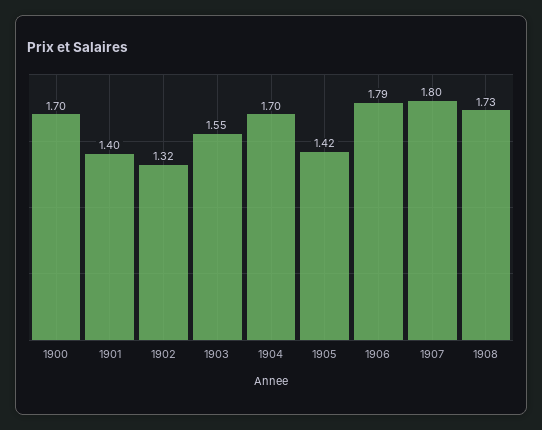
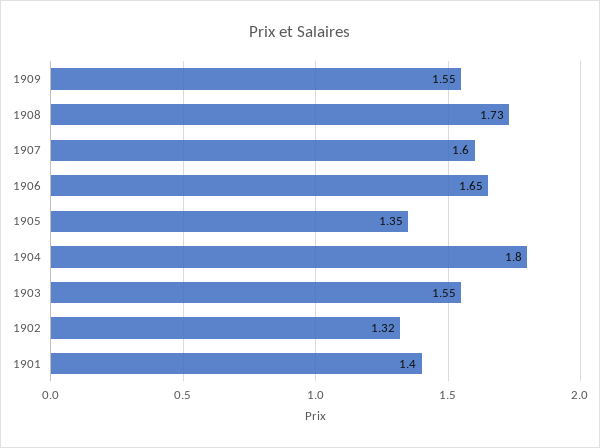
1900: 1.7 -> none
1904: 1.7 -> 1.8
1905: 1.42 -> 1.35
1906: 1.79 -> 1.65
1907: 1.8 -> 1.6
1909: none -> 1.55

